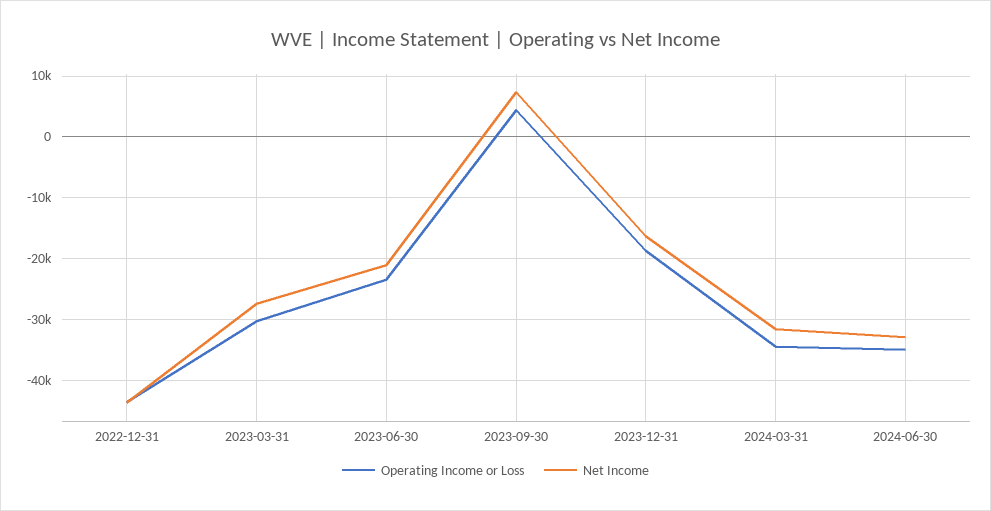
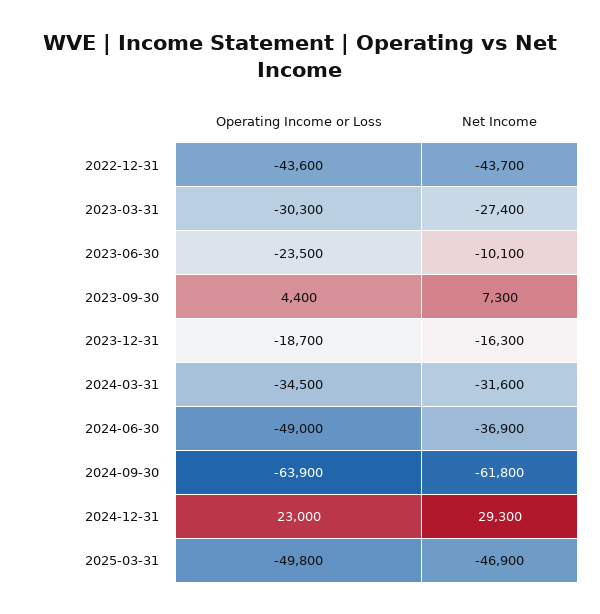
Net Income, 2023-06-30: -21000 -> -10100
Operating Income or Loss, 2024-06-30: -35000 -> -49000
Net Income, 2024-06-30: -33000 -> -36900
Operating Income or Loss, 2024-09-30: none -> -63900
Net Income, 2024-09-30: none -> -61800
Operating Income or Loss, 2024-12-31: none -> 23000
Net Income, 2024-12-31: none -> 29300
Operating Income or Loss, 2025-03-31: none -> -49800
Net Income, 2025-03-31: none -> -46900

